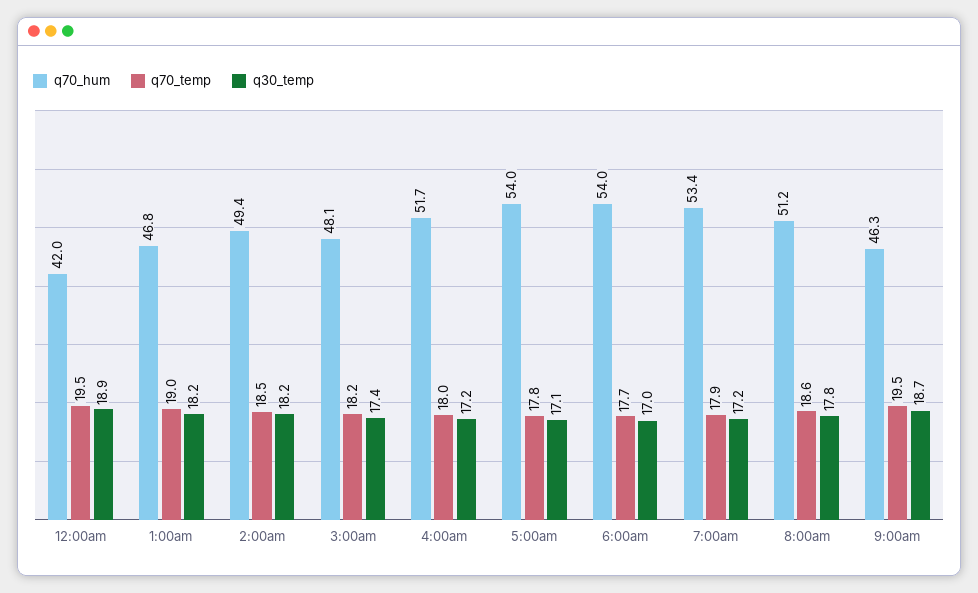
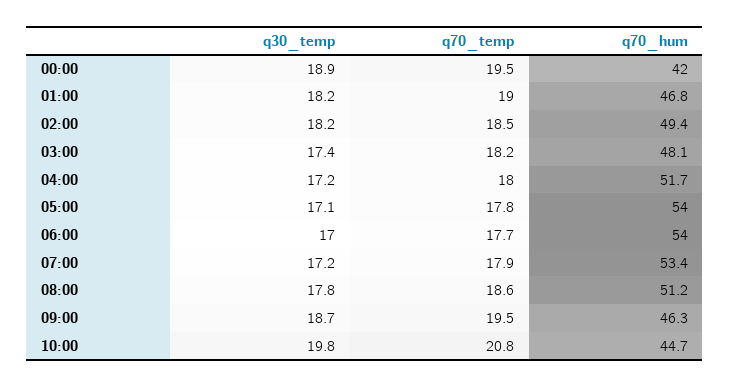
q30_temp, 10:00: none -> 19.8
q70_temp, 10:00: none -> 20.8
q70_hum, 10:00: none -> 44.7

